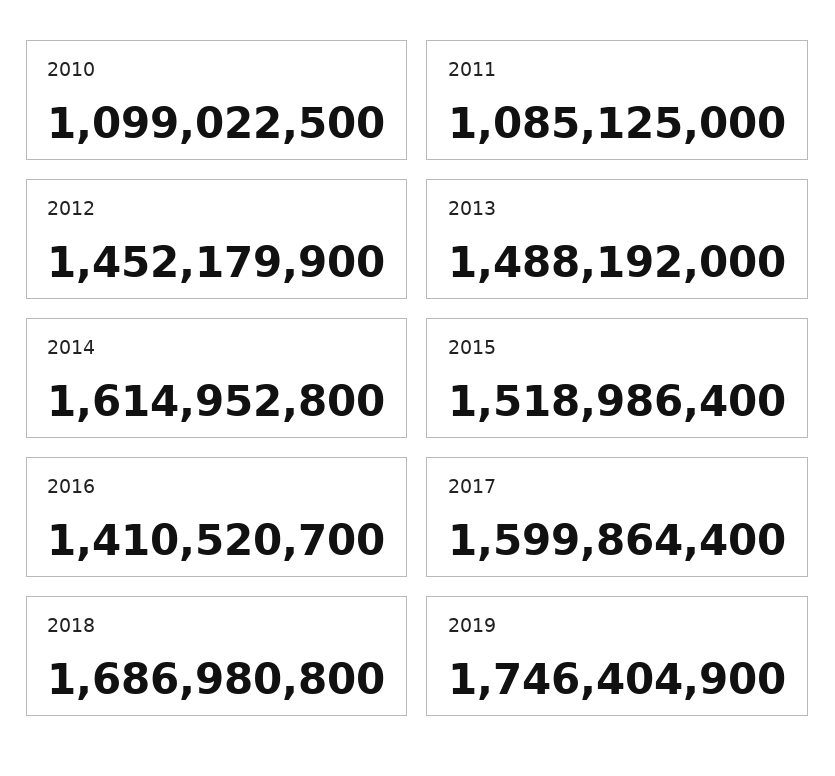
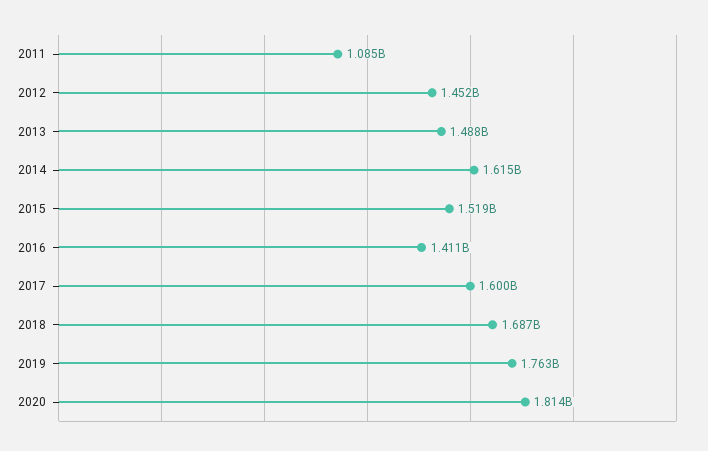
2010: 1099022500 -> none
2019: 1746404900 -> 1763000000
2020: none -> 1814000000

